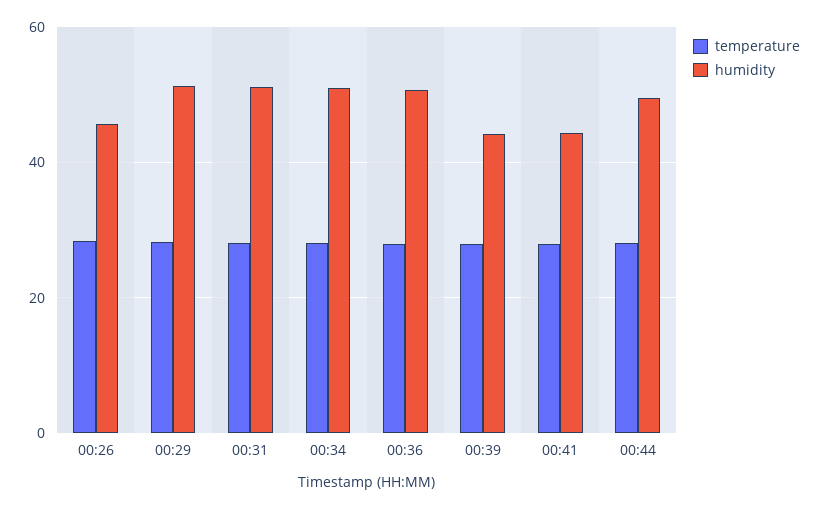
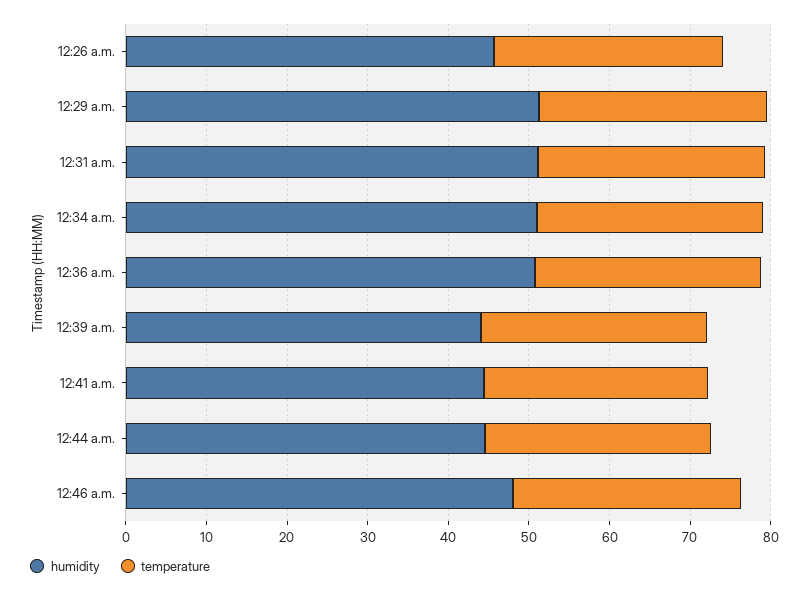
humidity, 00:44: 50 -> 44
humidity, 12:46 a.m.: none -> 48
temperature, 12:46 a.m.: none -> 28

